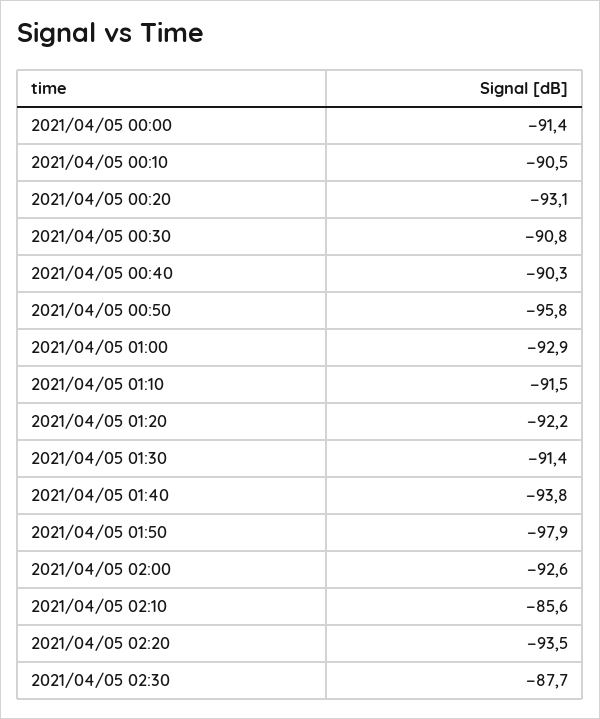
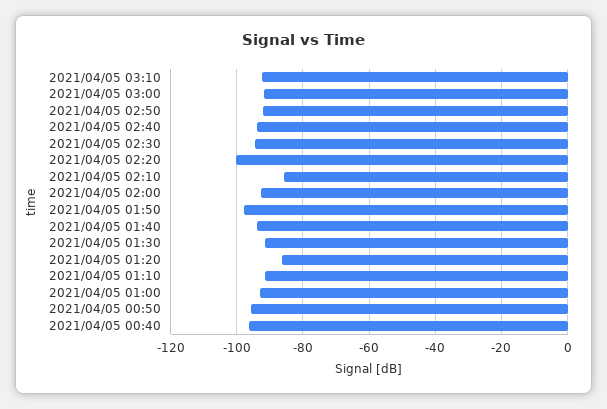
2021/04/05 00:00: -91.4 -> none
2021/04/05 00:10: -90.5 -> none
2021/04/05 00:20: -93.1 -> none
2021/04/05 00:30: -90.8 -> none
2021/04/05 00:40: -90.3 -> -96
2021/04/05 01:20: -92.2 -> -86
2021/04/05 02:20: -93.5 -> -100
2021/04/05 02:30: -87.7 -> -94
2021/04/05 03:10: none -> -92
2021/04/05 03:00: none -> -92
2021/04/05 02:50: none -> -92
2021/04/05 02:40: none -> -94

